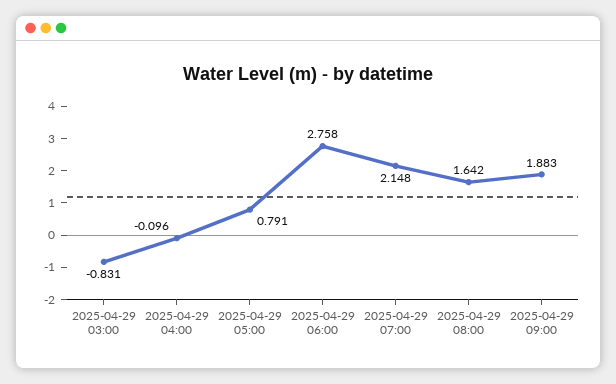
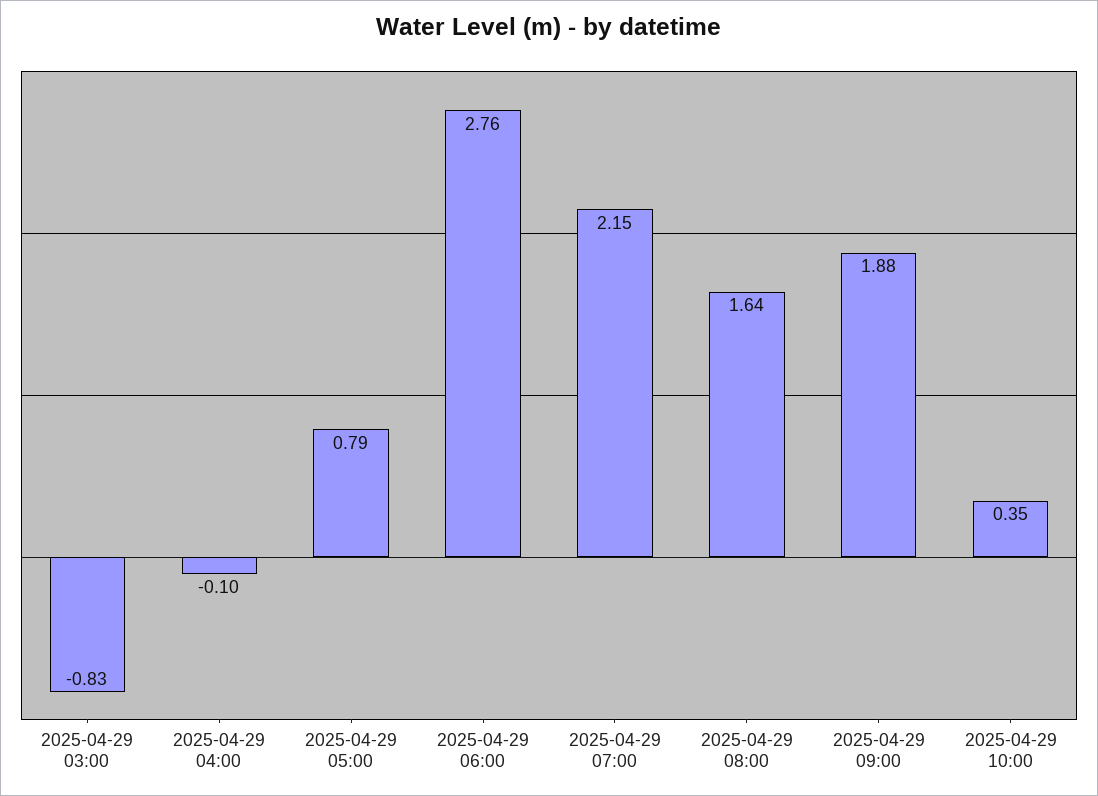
2025-04-29 10:00: none -> 0.35

